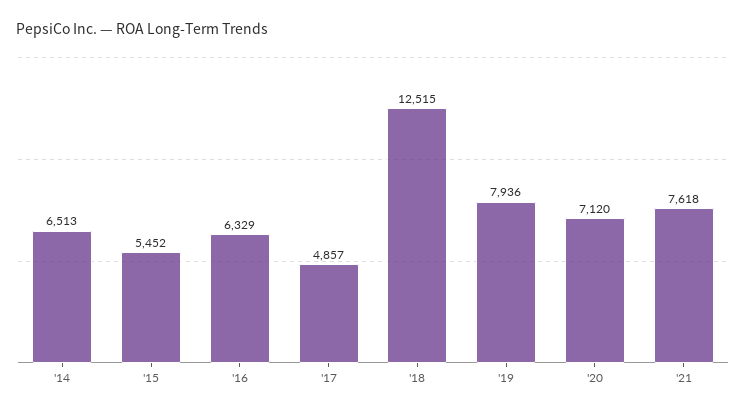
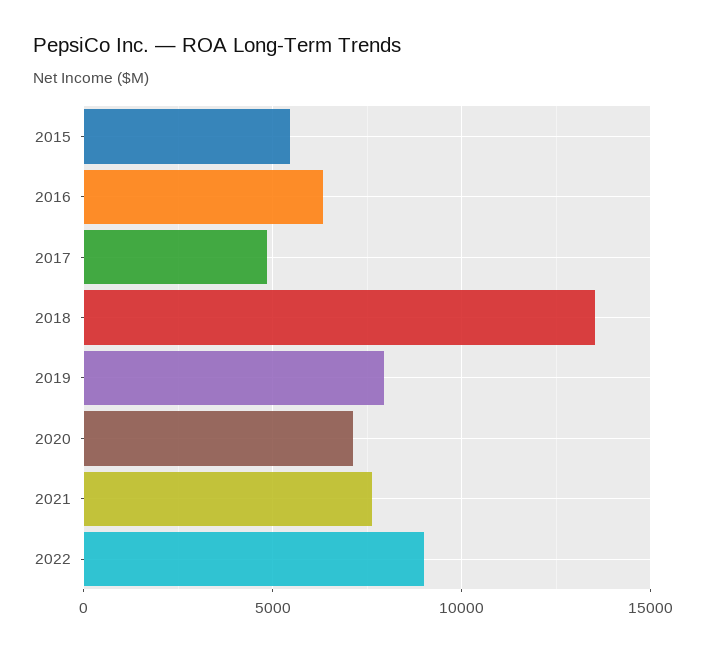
'14: 6513 -> none
'18: 12515 -> 13500
2022: none -> 9000

